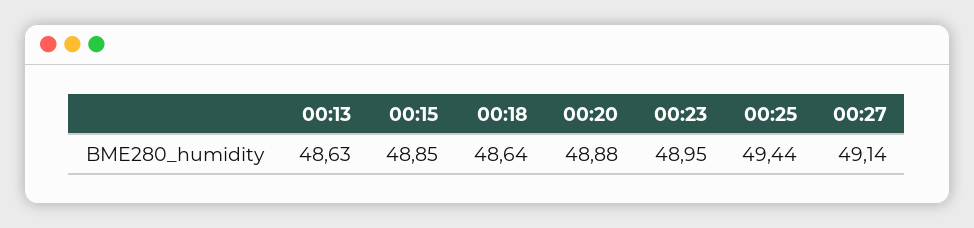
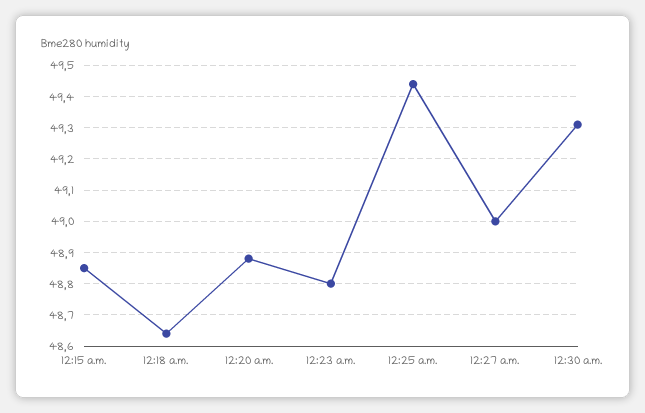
00:13: 48.63 -> none
00:23: 48.95 -> 48.8
00:27: 49.14 -> 49
12:30 a.m.: none -> 49.3

